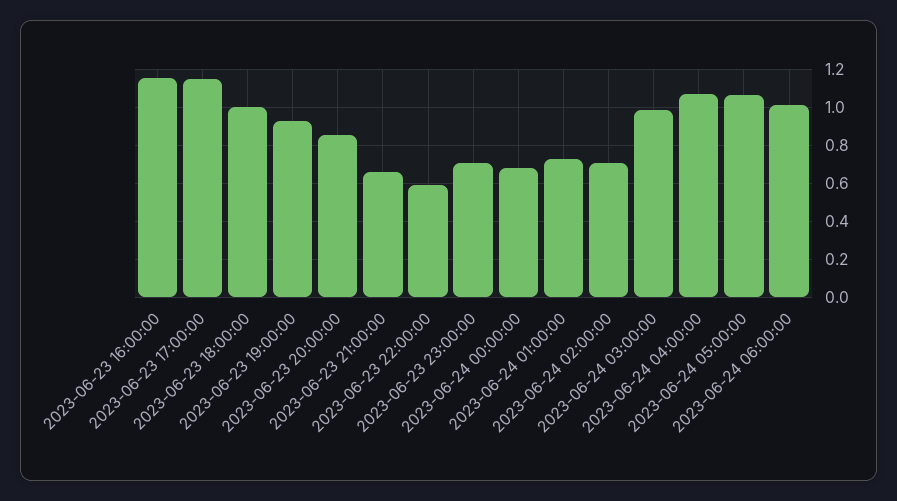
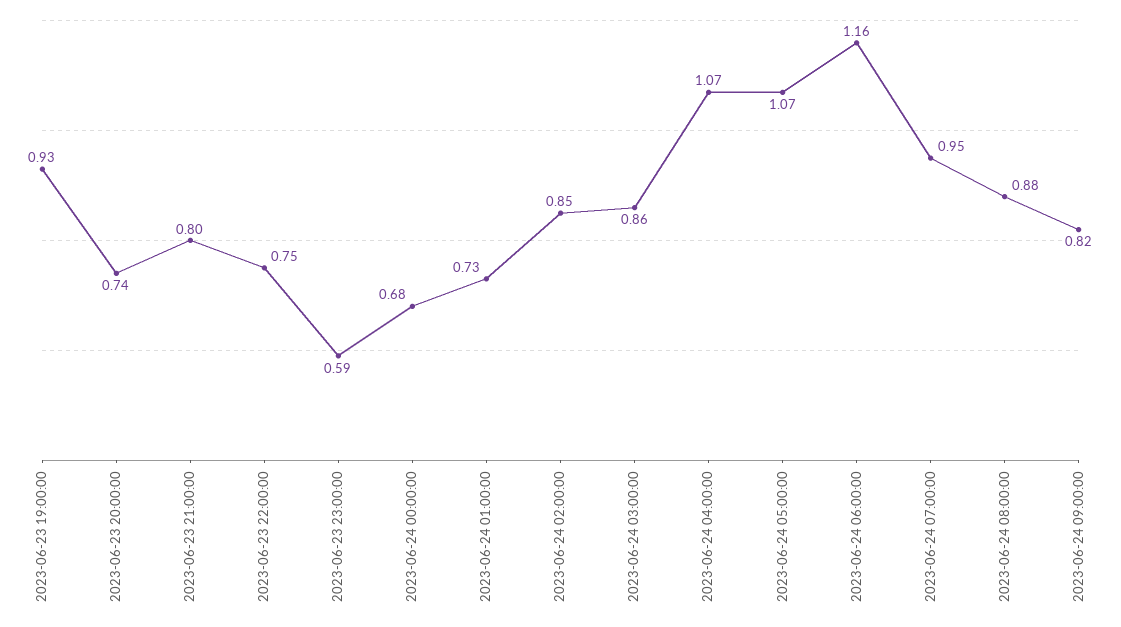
2023-06-23 16:00:00: 1.15 -> none
2023-06-23 17:00:00: 1.15 -> none
2023-06-23 18:00:00: 1 -> none
2023-06-23 20:00:00: 0.85 -> 0.74
2023-06-23 21:00:00: 0.65 -> 0.8
2023-06-23 22:00:00: 0.6 -> 0.75
2023-06-23 23:00:00: 0.7 -> 0.59
2023-06-24 02:00:00: 0.7 -> 0.85
2023-06-24 03:00:00: 1 -> 0.86
2023-06-24 06:00:00: 1 -> 1.16
2023-06-24 07:00:00: none -> 0.95
2023-06-24 08:00:00: none -> 0.88
2023-06-24 09:00:00: none -> 0.82

